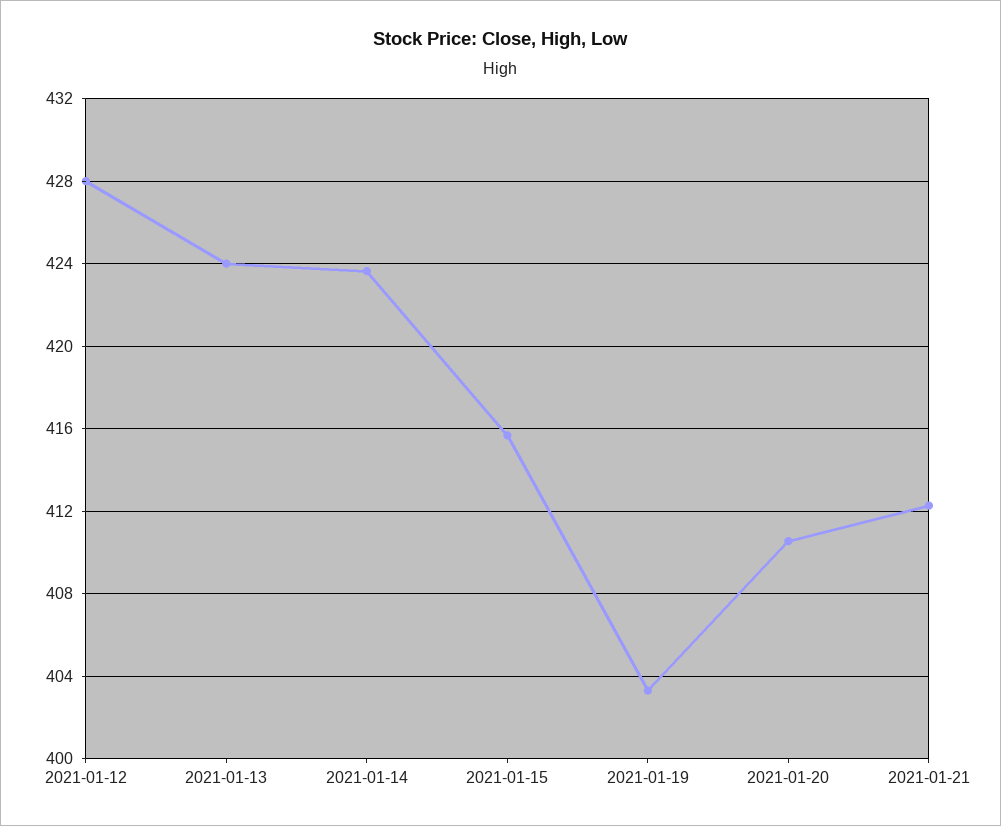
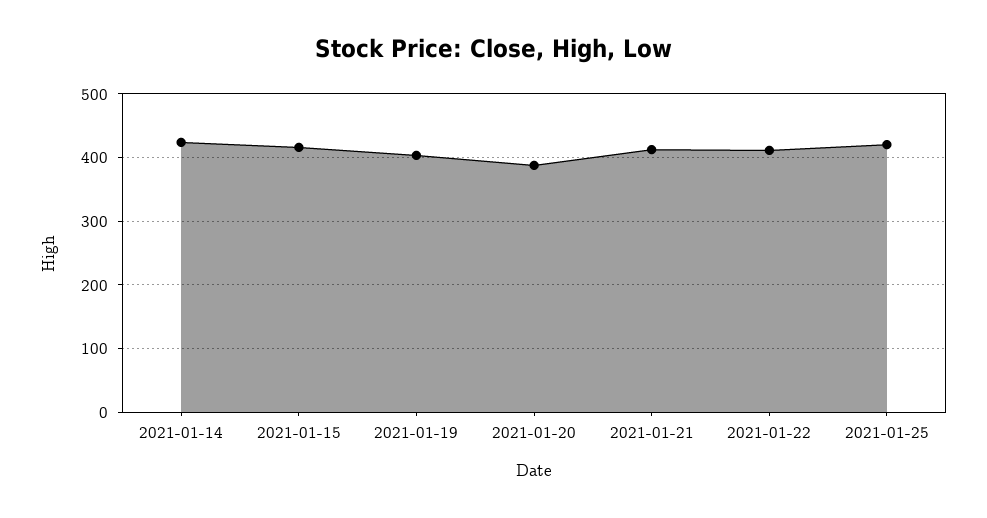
2021-01-12: 428 -> none
2021-01-13: 424 -> none
2021-01-20: 410.5 -> 390
2021-01-22: none -> 410
2021-01-25: none -> 420

